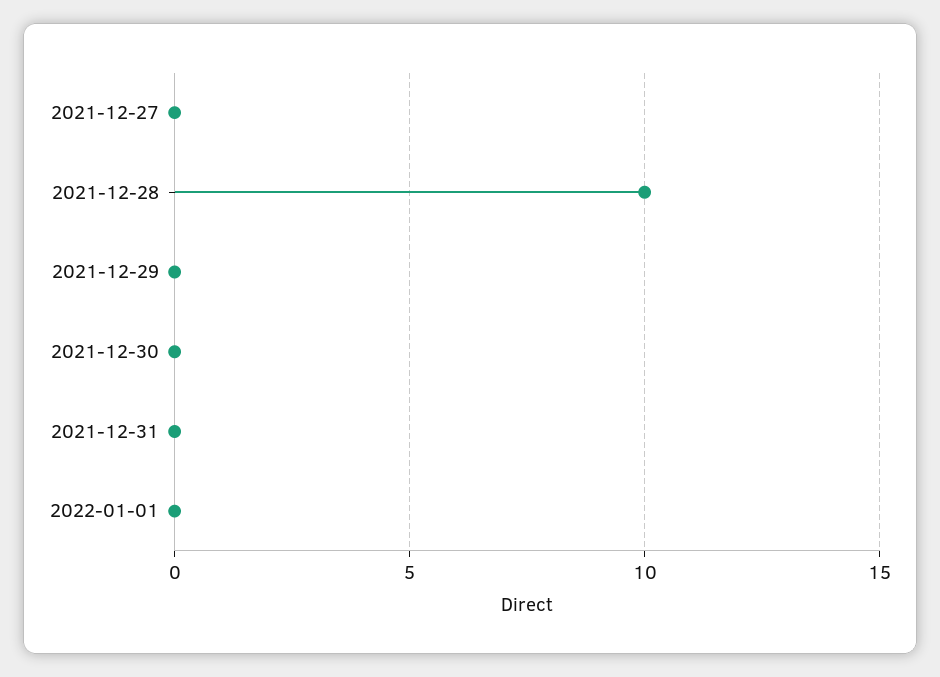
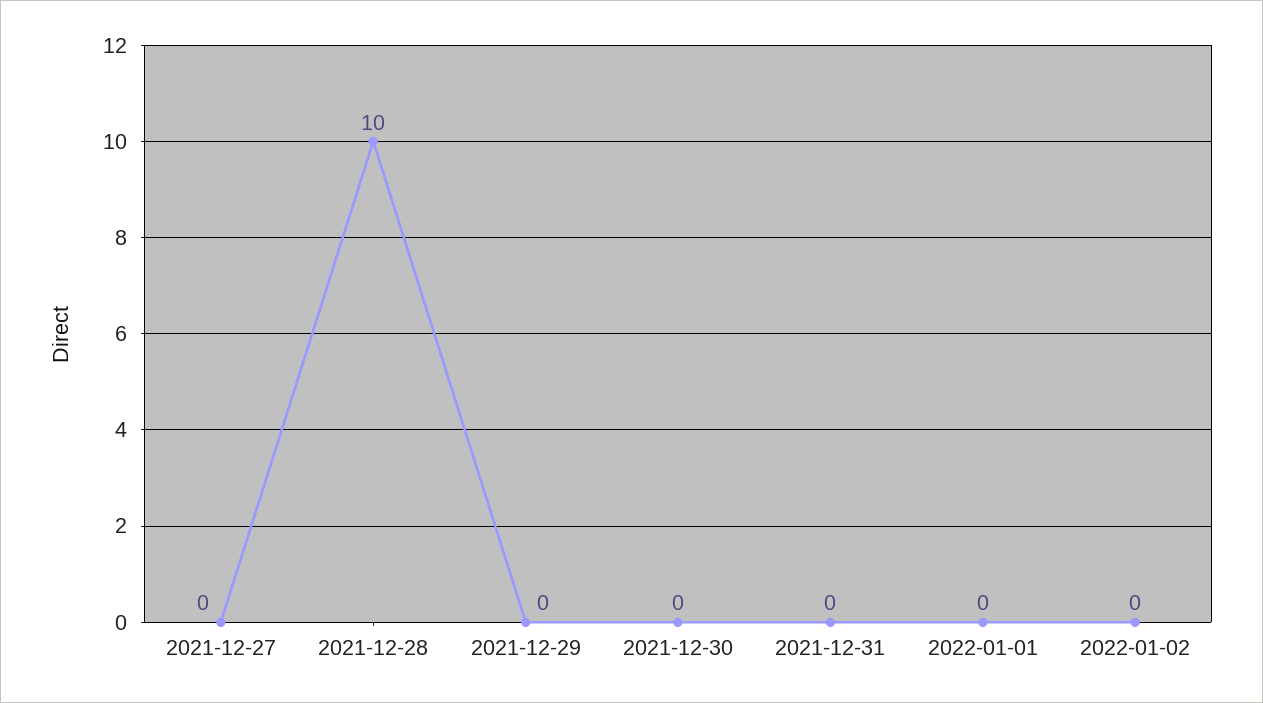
2022-01-02: none -> 0

